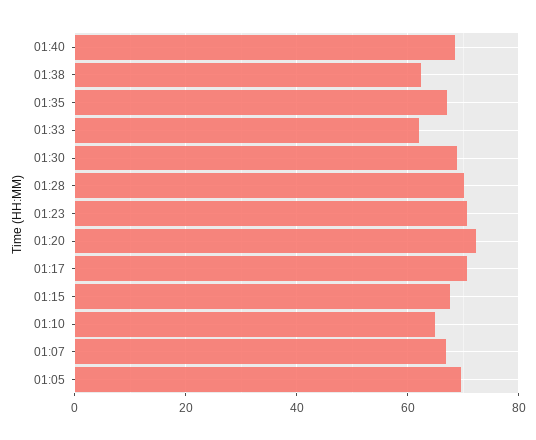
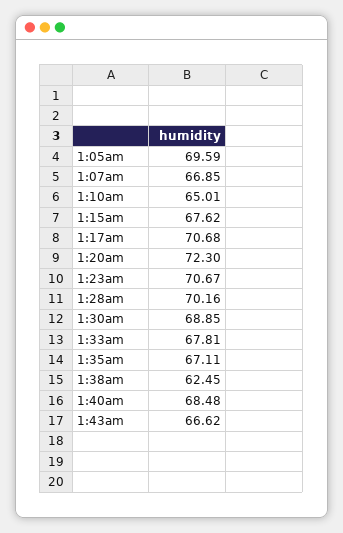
01:33: 62 -> 67.81
1:43am: none -> 66.62

